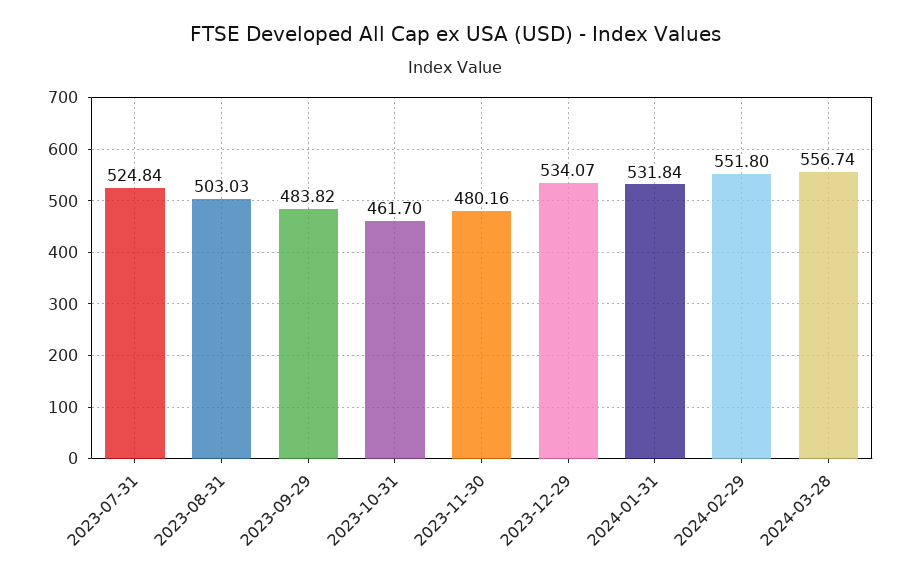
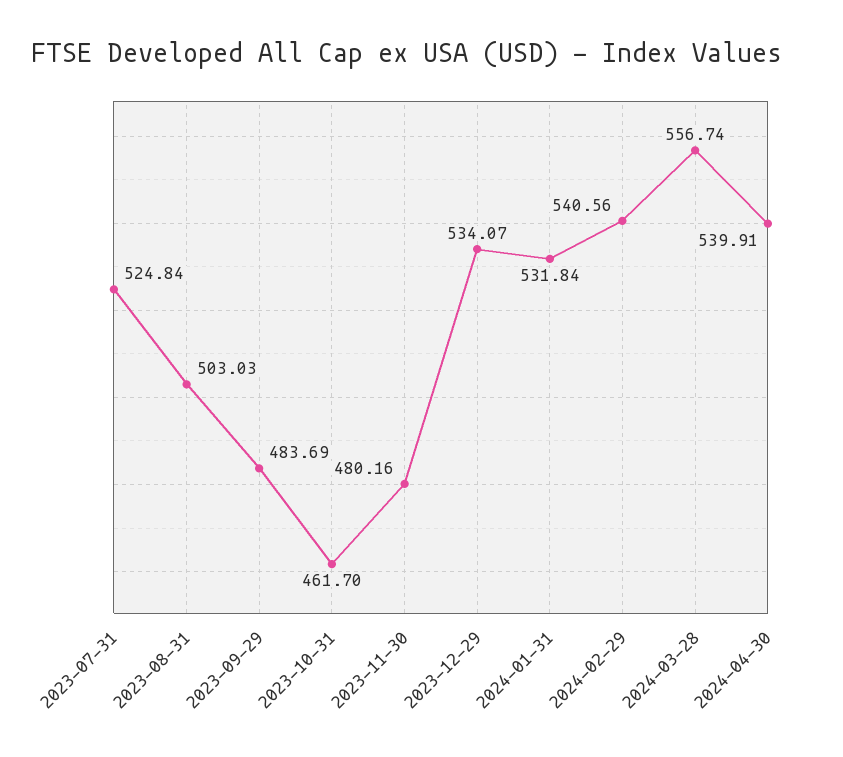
2023-09-29: 483.82 -> 483.69
2024-02-29: 551.8 -> 540.56
2024-04-30: none -> 539.91

